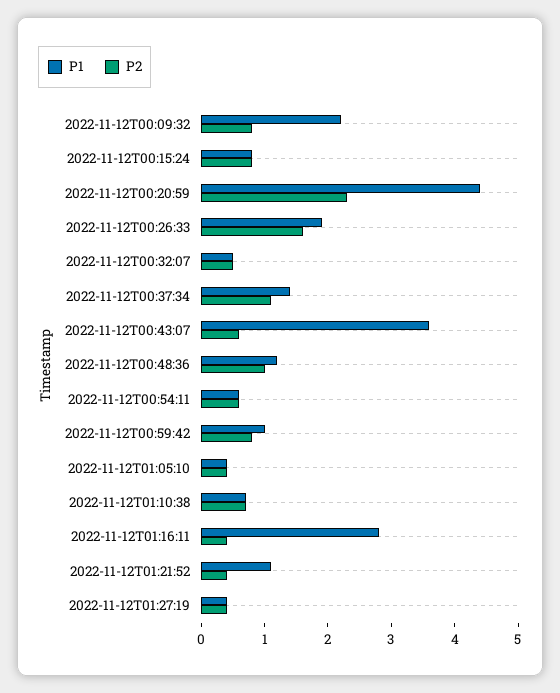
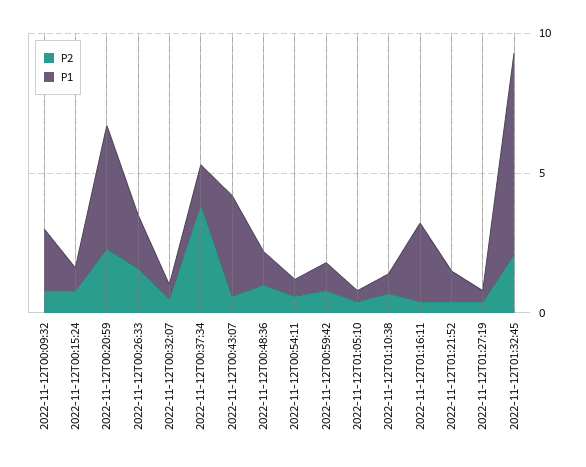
P2, 2022-11-12T00:37:34: 1 -> 4
P2, 2022-11-12T01:32:45: none -> 2
P1, 2022-11-12T01:32:45: none -> 7

